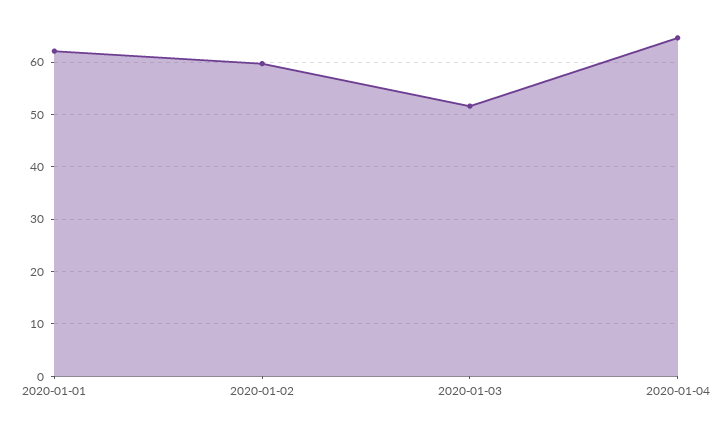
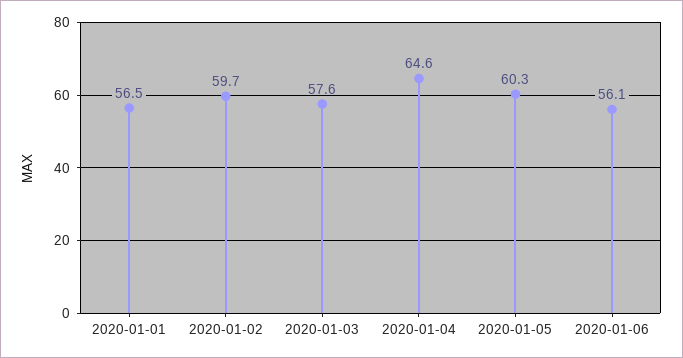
2020-01-01: 62 -> 56.5
2020-01-03: 52 -> 57.6
2020-01-05: none -> 60.3
2020-01-06: none -> 56.1

